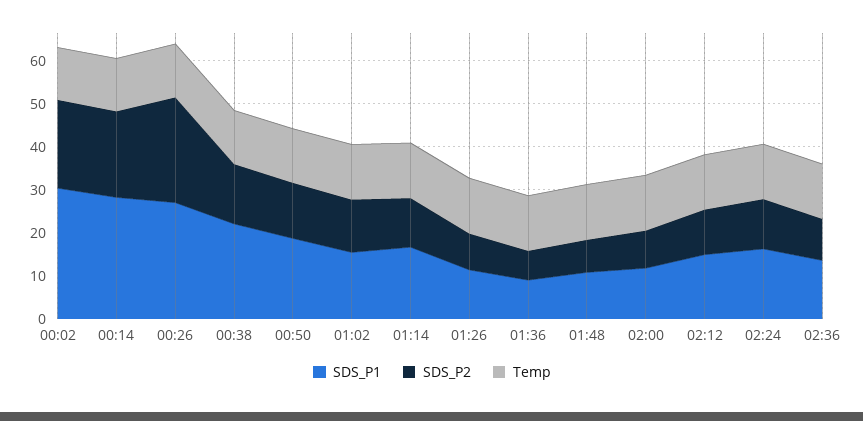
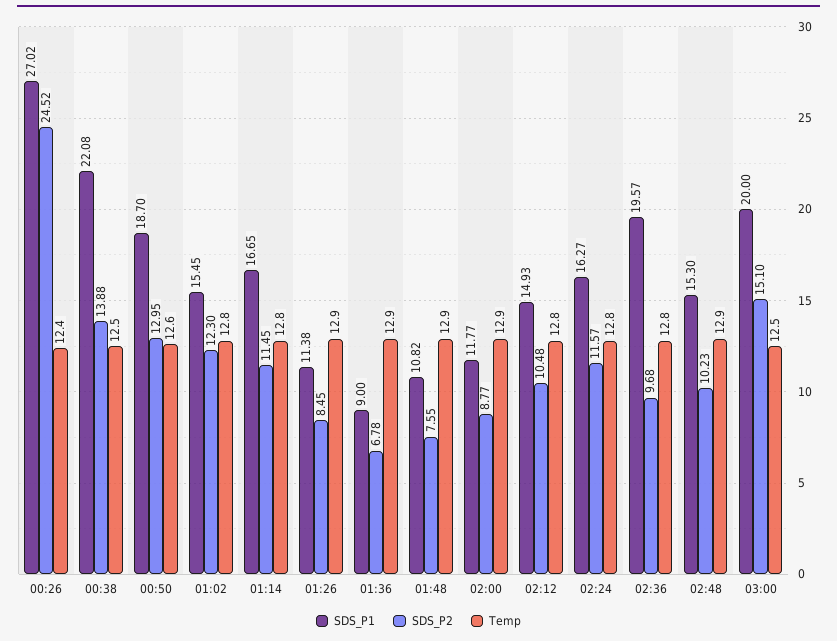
SDS_P1, 00:02: 30 -> none
SDS_P2, 00:02: 20 -> none
Temp, 00:02: 12 -> none
SDS_P1, 00:14: 28 -> none
SDS_P2, 00:14: 20 -> none
Temp, 00:14: 12 -> none
SDS_P1, 02:36: 14 -> 19.57
SDS_P1, 02:48: none -> 15.3
SDS_P2, 02:48: none -> 10.23
Temp, 02:48: none -> 12.9
SDS_P1, 03:00: none -> 20
SDS_P2, 03:00: none -> 15.1
Temp, 03:00: none -> 12.5

